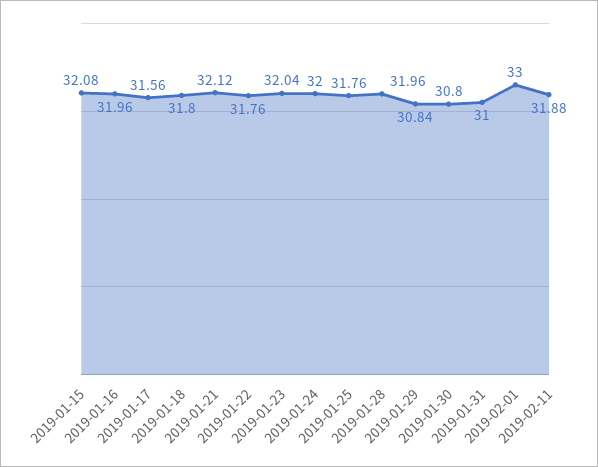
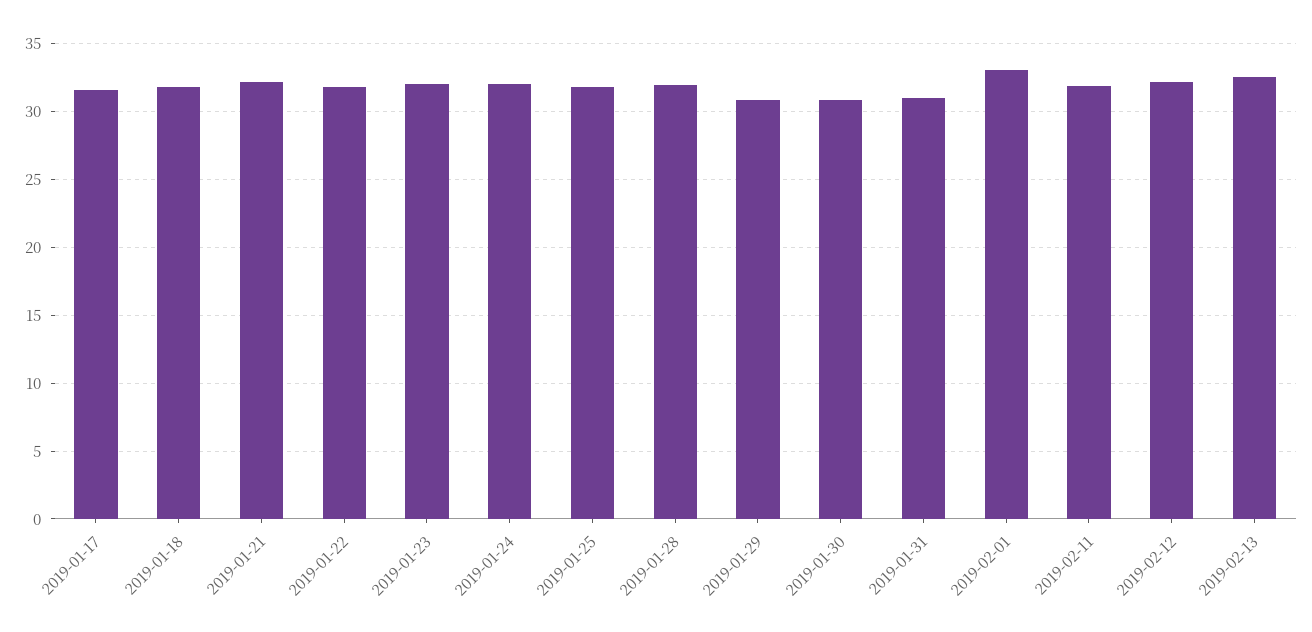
2019-01-15: 32.08 -> none
2019-01-16: 31.96 -> none
2019-02-12: none -> 32
2019-02-13: none -> 32.5

